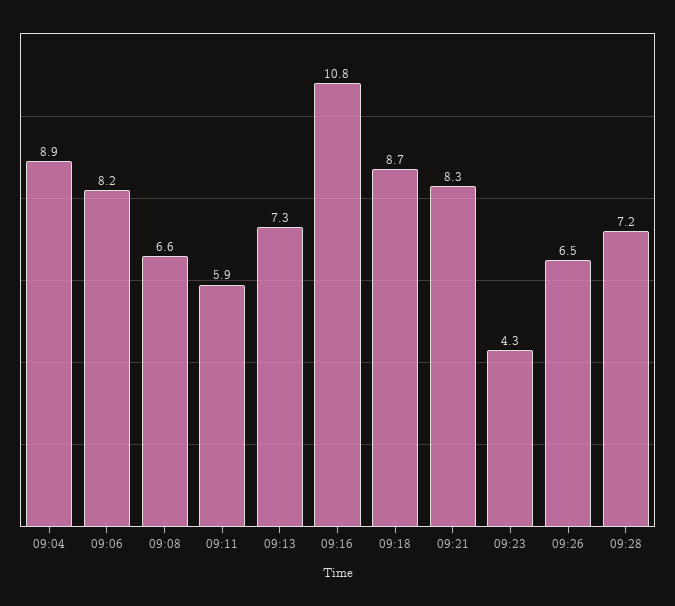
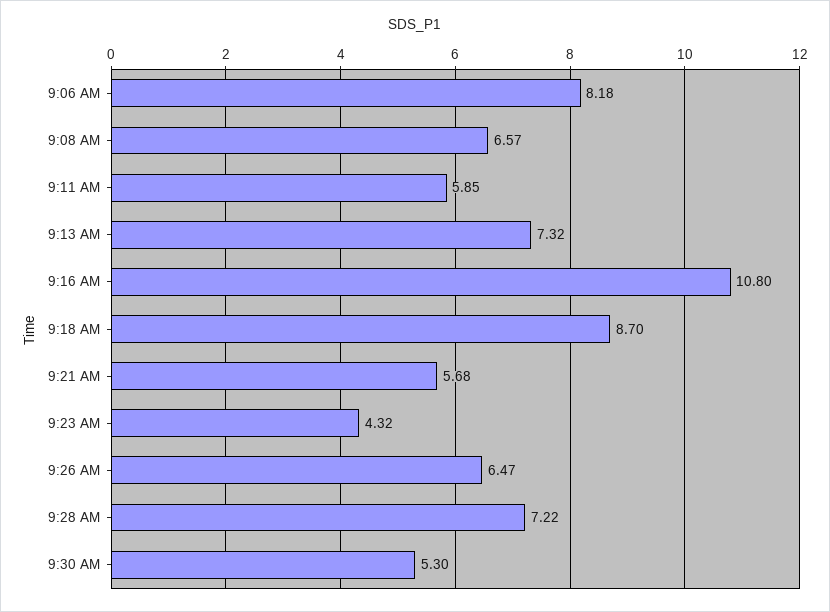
09:04: 8.9 -> none
09:21: 8.3 -> 5.68
9:30 AM: none -> 5.3

